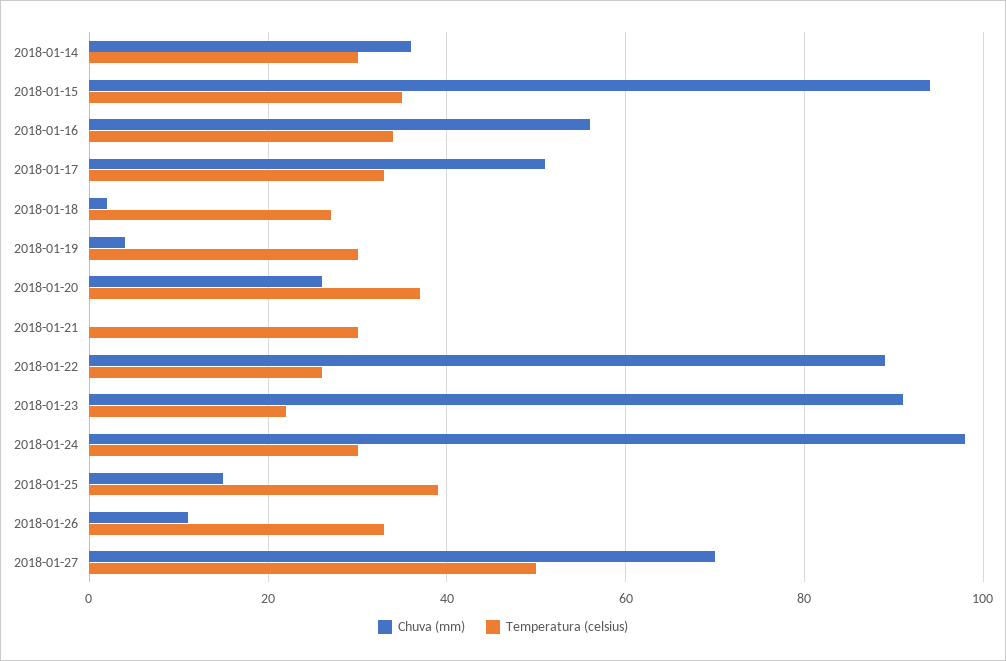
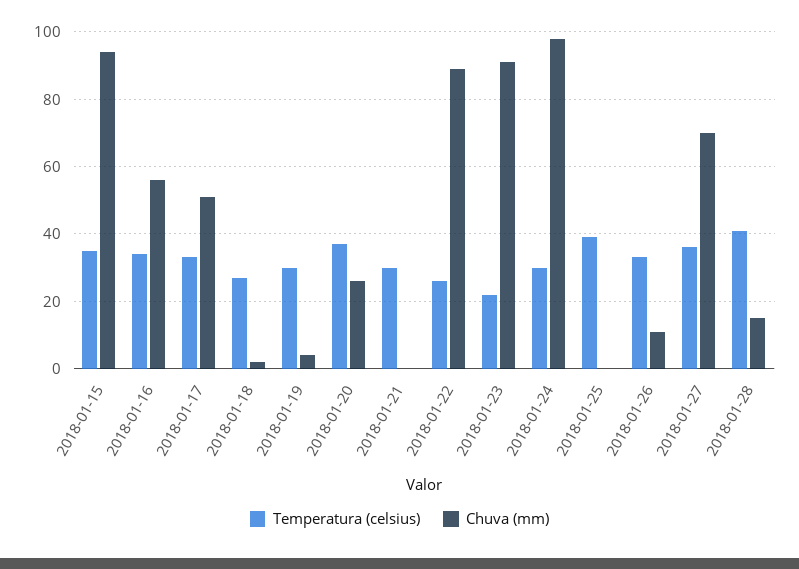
Chuva (mm), 2018-01-14: 35 -> none
Temperatura (celsius), 2018-01-14: 30 -> none
Chuva (mm), 2018-01-25: 15 -> 0
Temperatura (celsius), 2018-01-27: 50 -> 35
Temperatura (celsius), 2018-01-28: none -> 40
Chuva (mm), 2018-01-28: none -> 15

